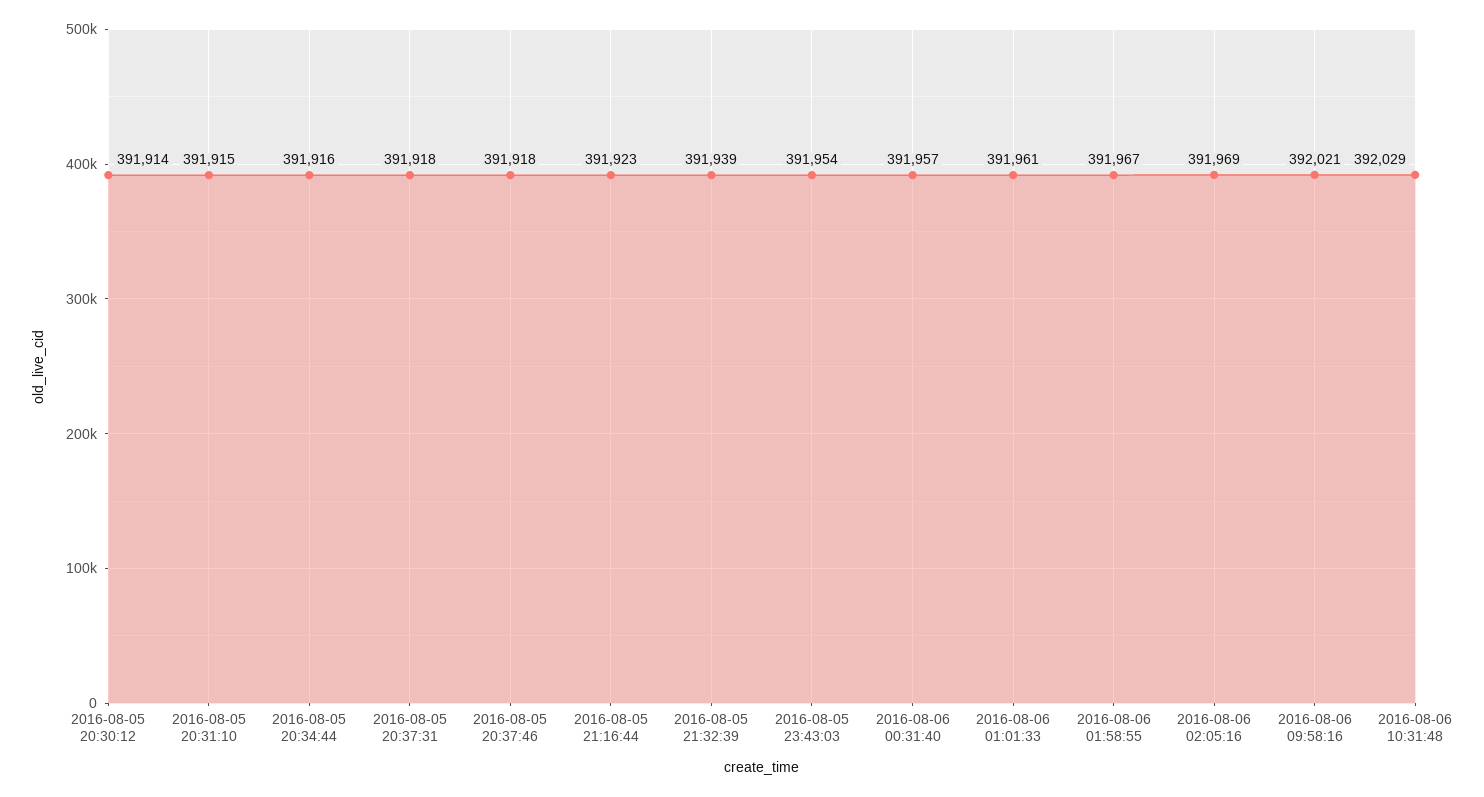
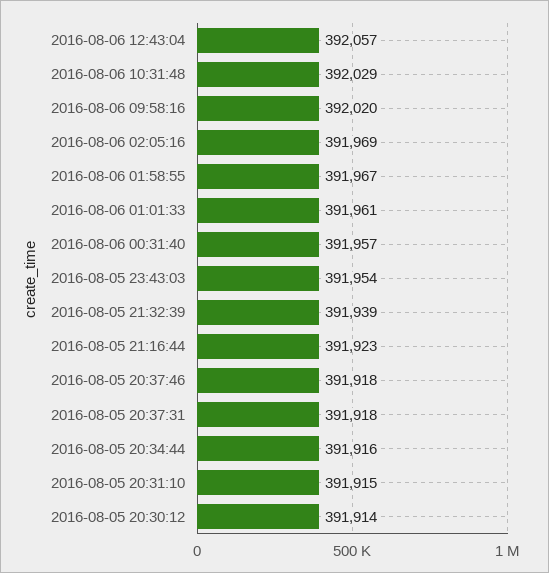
2016-08-06 09:58:16: 392021 -> 392020
2016-08-06 12:43:04: none -> 392057

